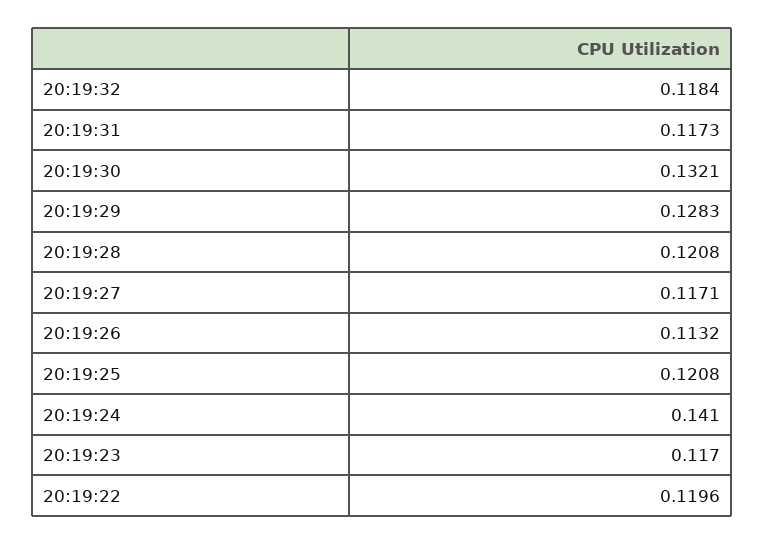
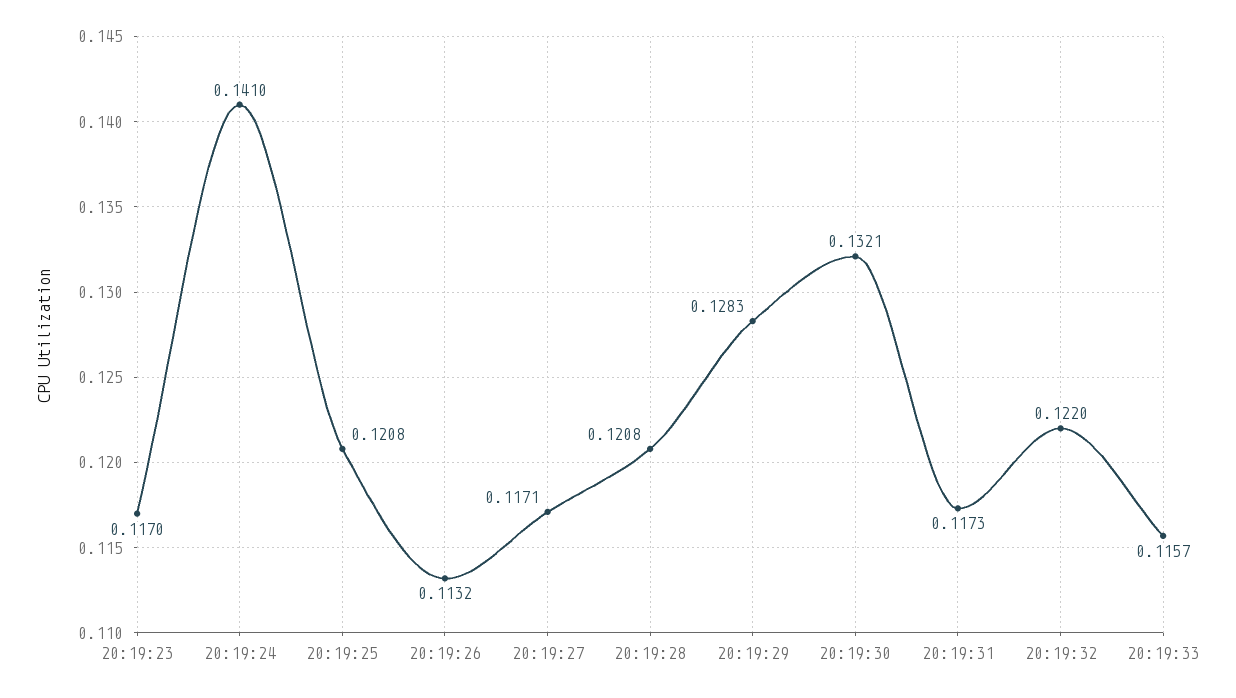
20:19:32: 0.1184 -> 0.122
20:19:22: 0.1196 -> none
20:19:33: none -> 0.1157

